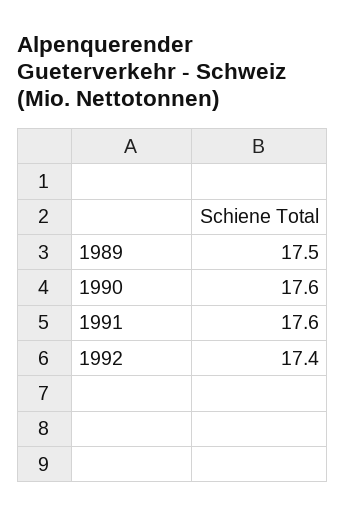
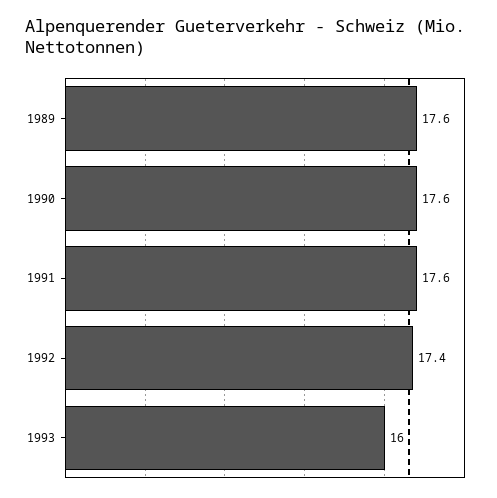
1989: 17.5 -> 17.6
1993: none -> 16

